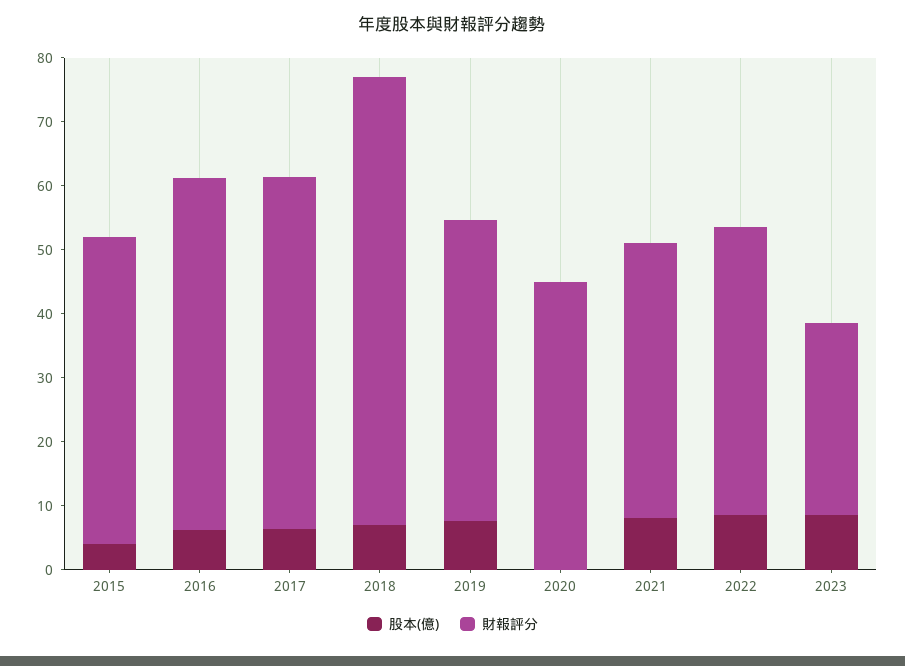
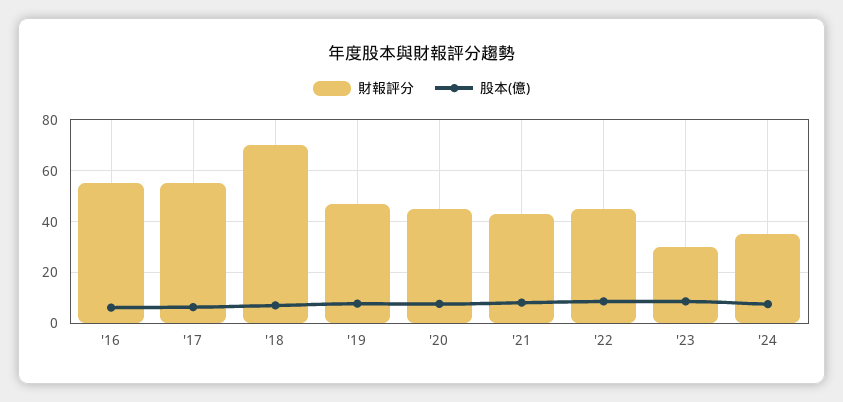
股本(億), 2015: 4 -> none
財報評分, 2015: 48 -> none
股本(億), 2020: 0 -> 7.5
財報評分, '24: none -> 35
股本(億), '24: none -> 7.5

